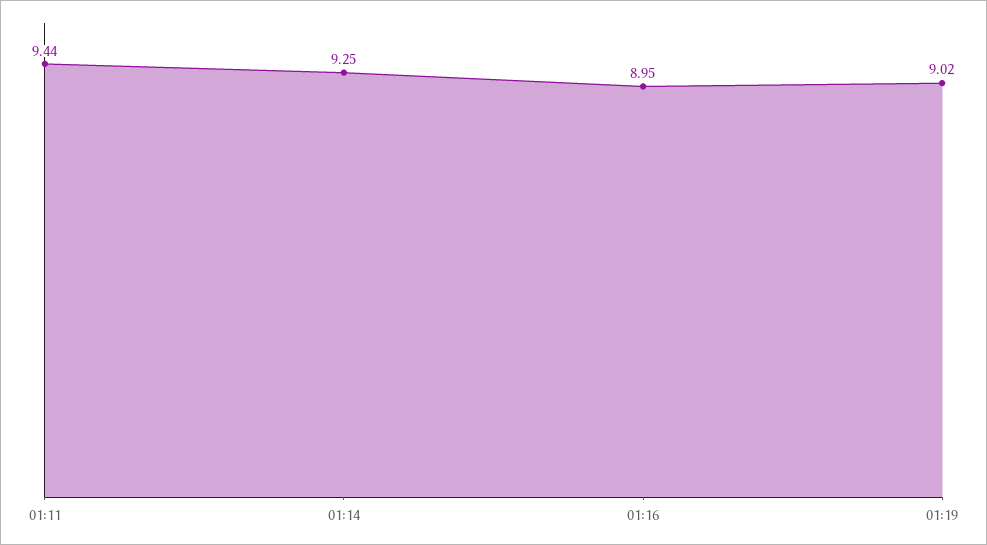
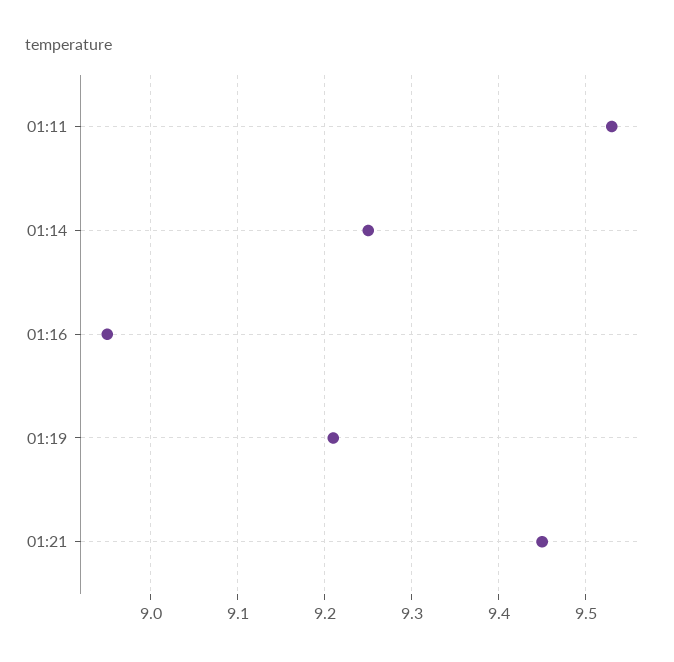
01:11: 9.44 -> 9.53
01:19: 9.02 -> 9.21
01:21: none -> 9.45

